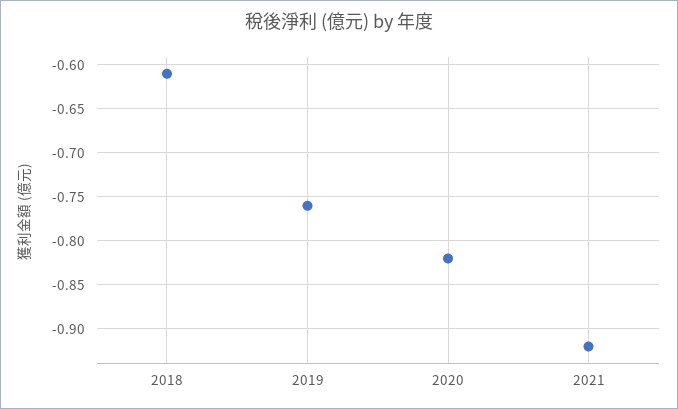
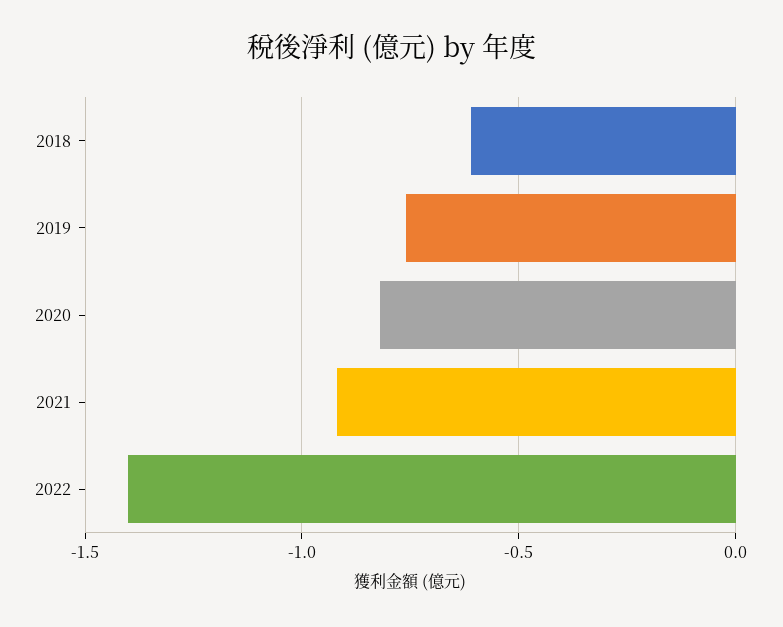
2022: none -> -1.4

